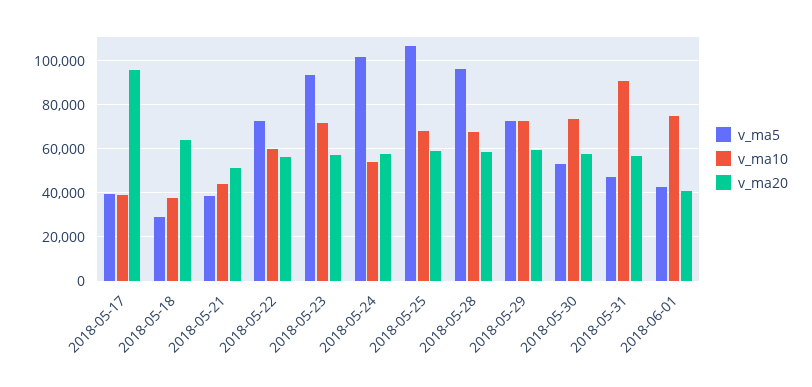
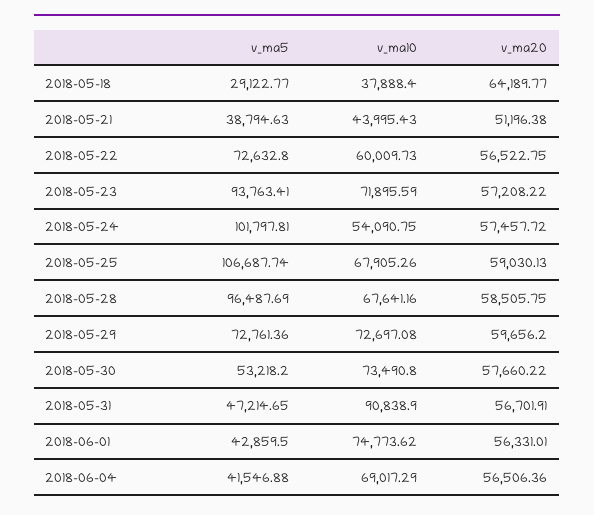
v_ma5, 2018-05-17: 40000 -> none
v_ma10, 2018-05-17: 40000 -> none
v_ma20, 2018-05-17: 95000 -> none
v_ma20, 2018-06-01: 40000 -> 56331.01
v_ma5, 2018-06-04: none -> 41546.88
v_ma10, 2018-06-04: none -> 69017.29
v_ma20, 2018-06-04: none -> 56506.36

